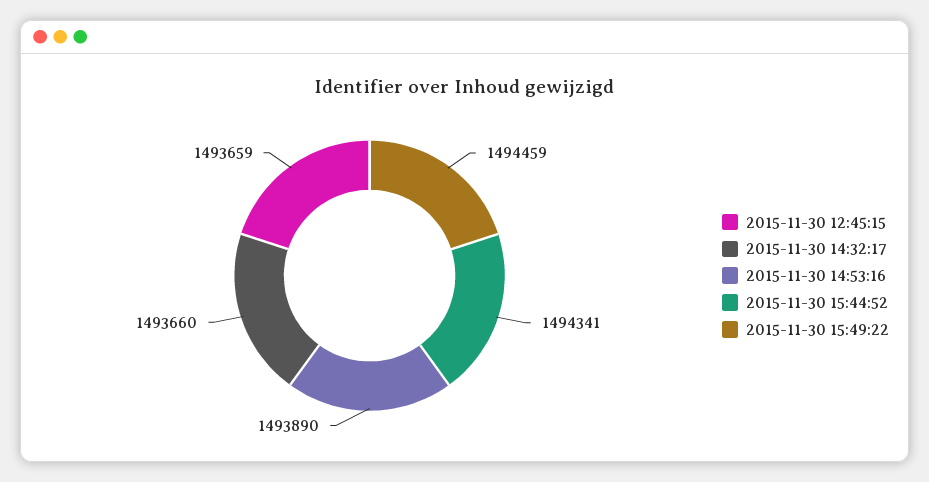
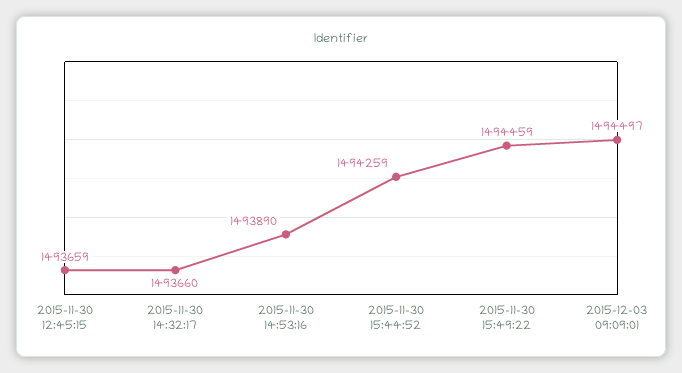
2015-11-30 15:44:52: 1494341 -> 1494259
2015-12-03 09:09:01: none -> 1494497

